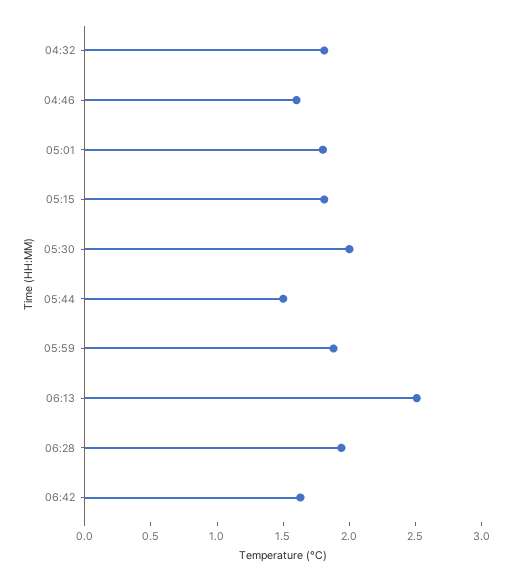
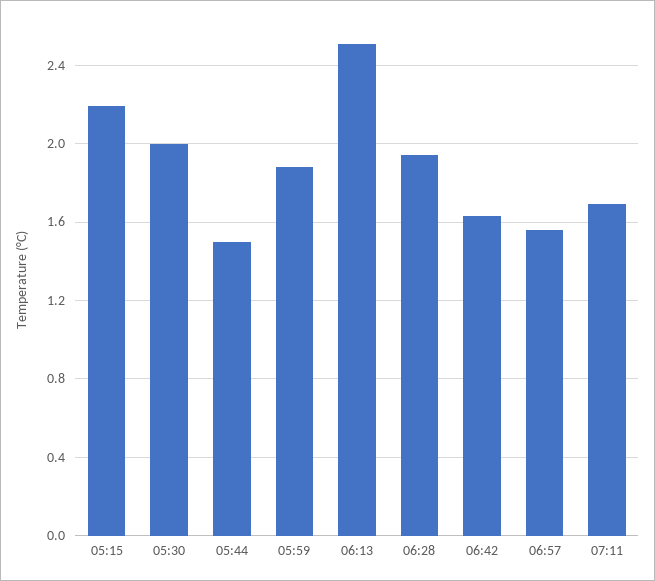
04:32: 1.8 -> none
04:46: 1.6 -> none
05:01: 1.8 -> none
05:15: 1.8 -> 2.2
06:57: none -> 1.55
07:11: none -> 1.7

